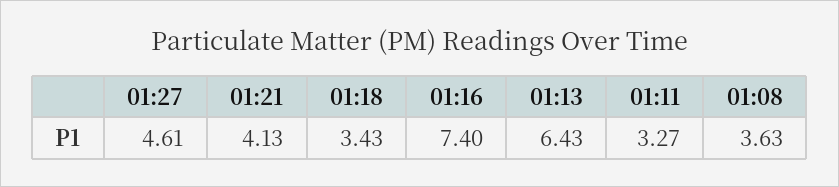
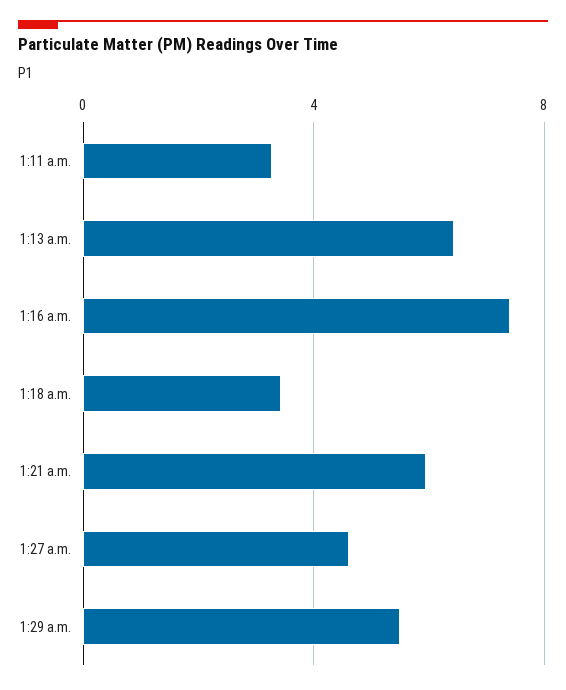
01:21: 4.13 -> 6
01:08: 3.63 -> none
1:29 a.m.: none -> 5.5

